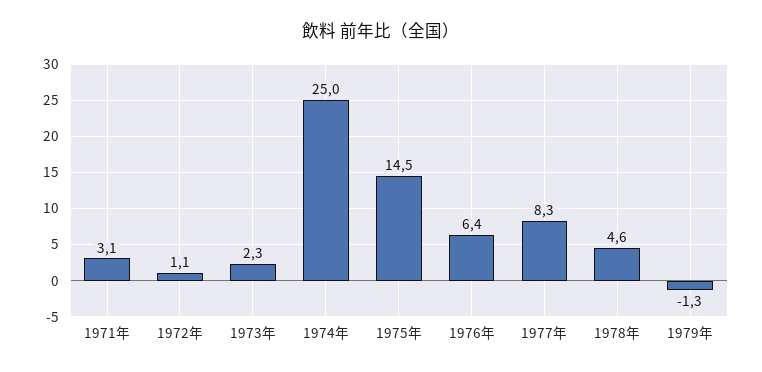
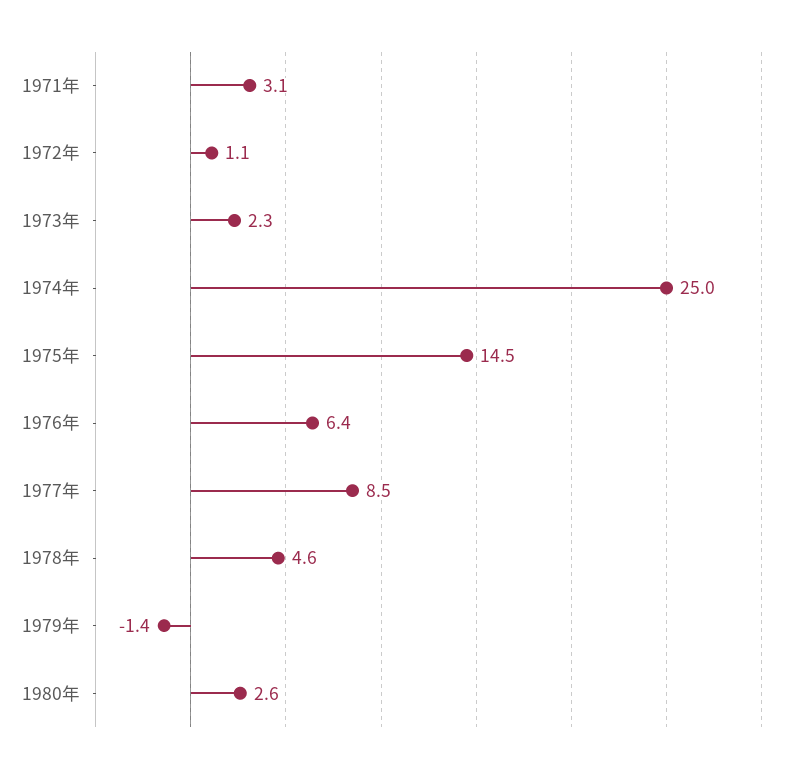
1977年: 8.3 -> 8.5
1979年: -1.3 -> -1.4
1980年: none -> 2.6

